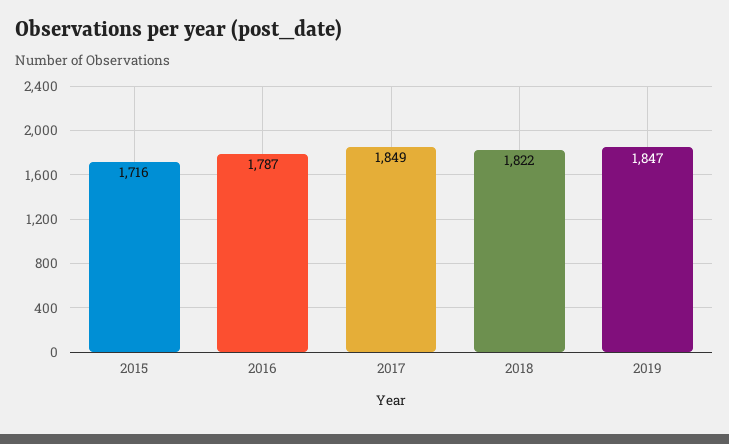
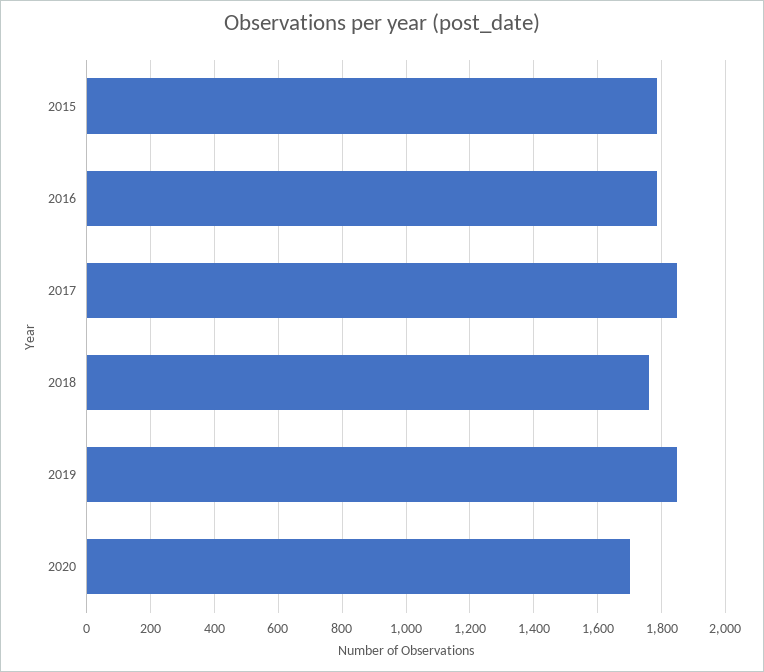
2015: 1716 -> 1780
2018: 1822 -> 1760
2020: none -> 1700

